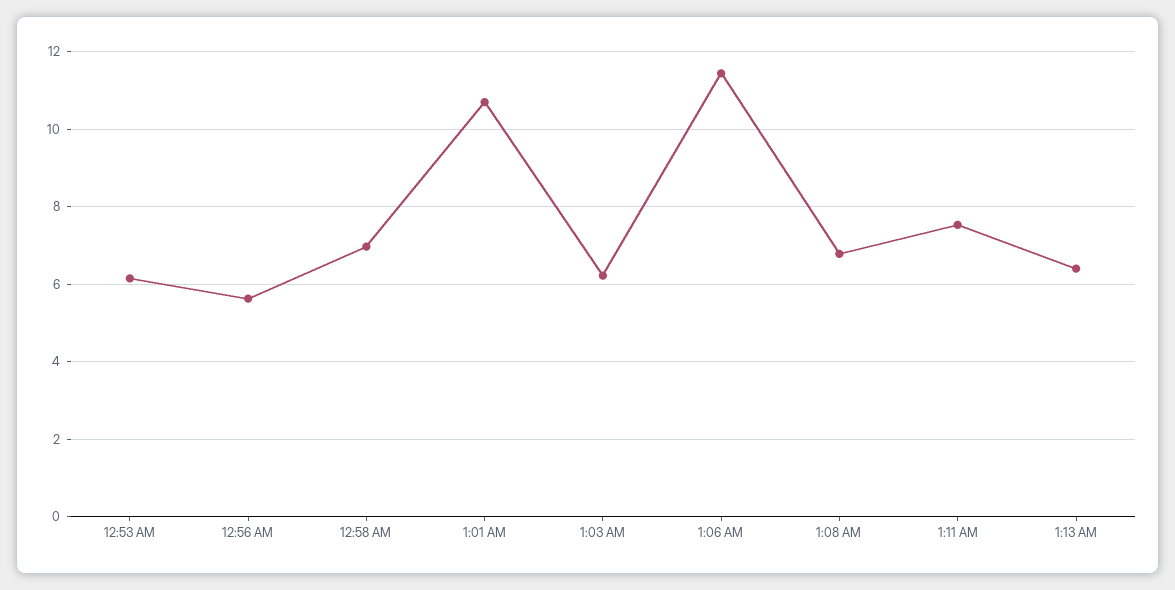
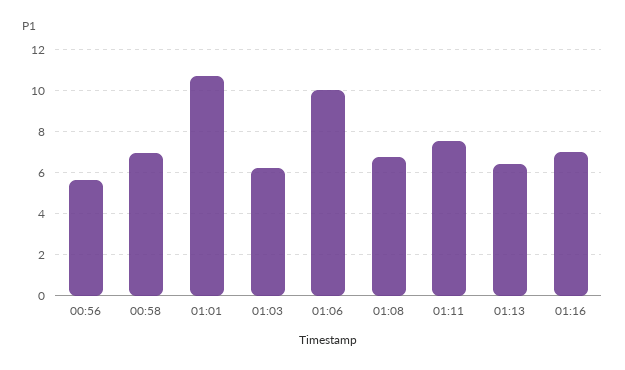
12:53 AM: 6.2 -> none
1:06 AM: 11.4 -> 10
01:16: none -> 7

